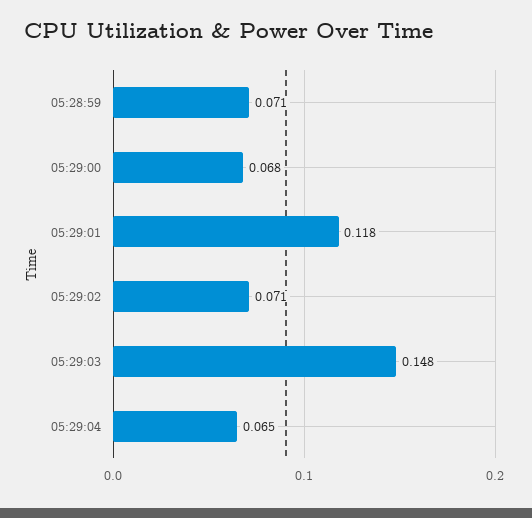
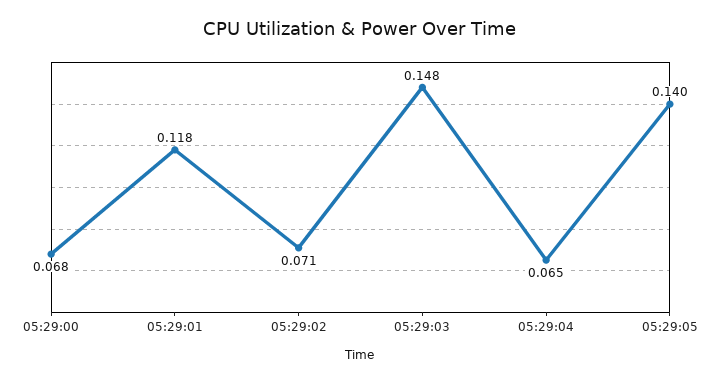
05:28:59: 0.071 -> none
05:29:05: none -> 0.14

